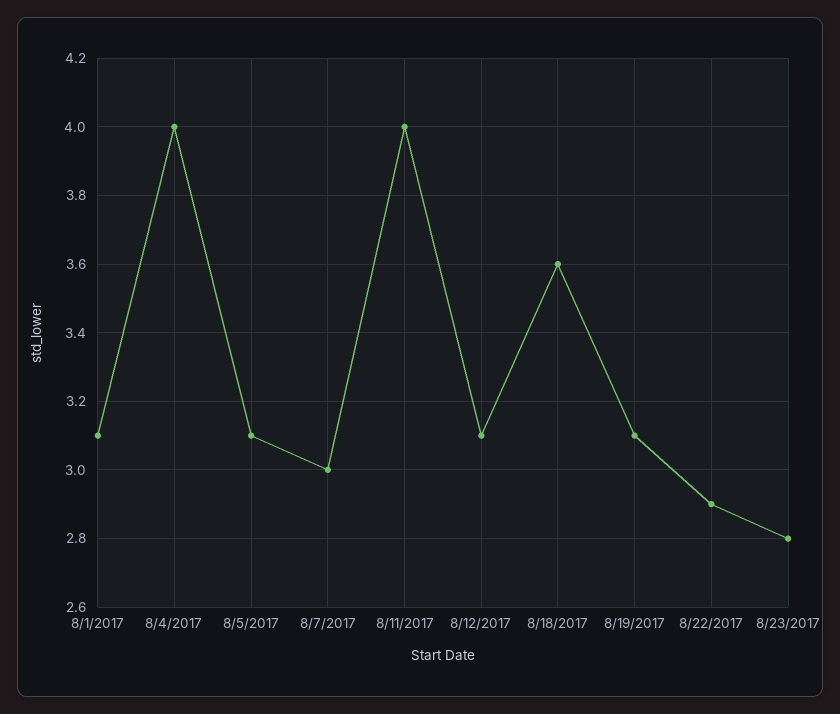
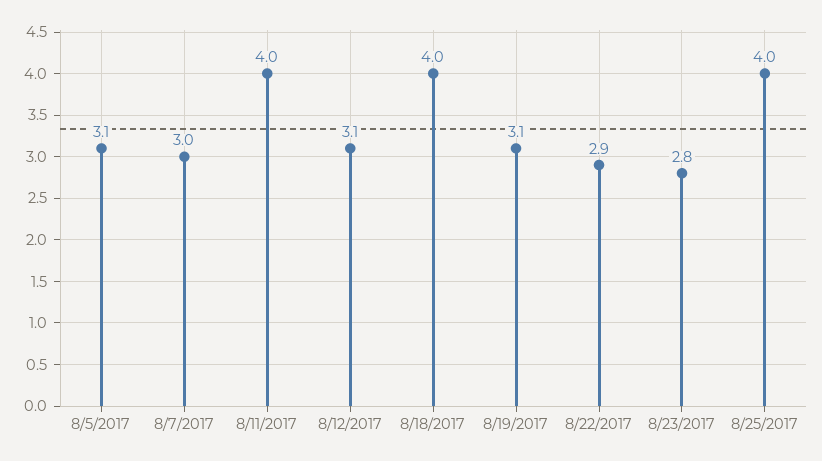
8/1/2017: 3.1 -> none
8/4/2017: 4 -> none
8/18/2017: 3.6 -> 4
8/25/2017: none -> 4

